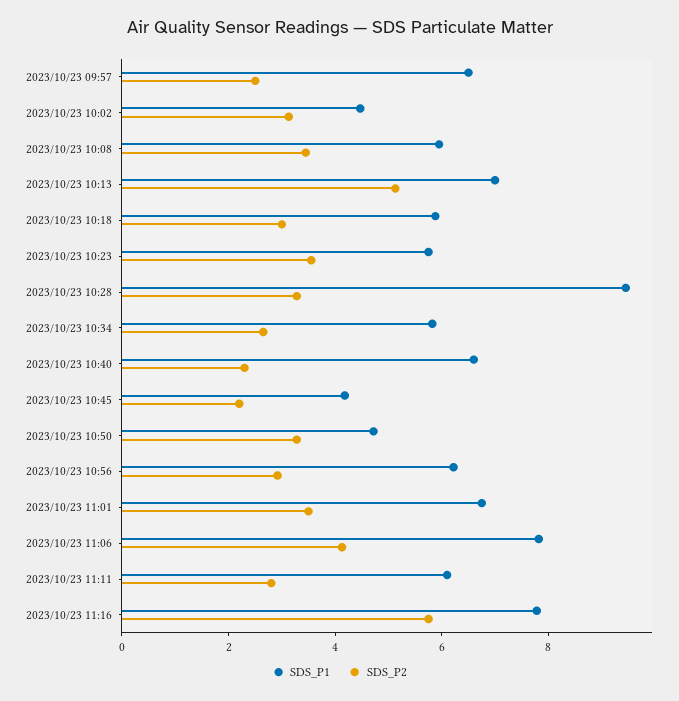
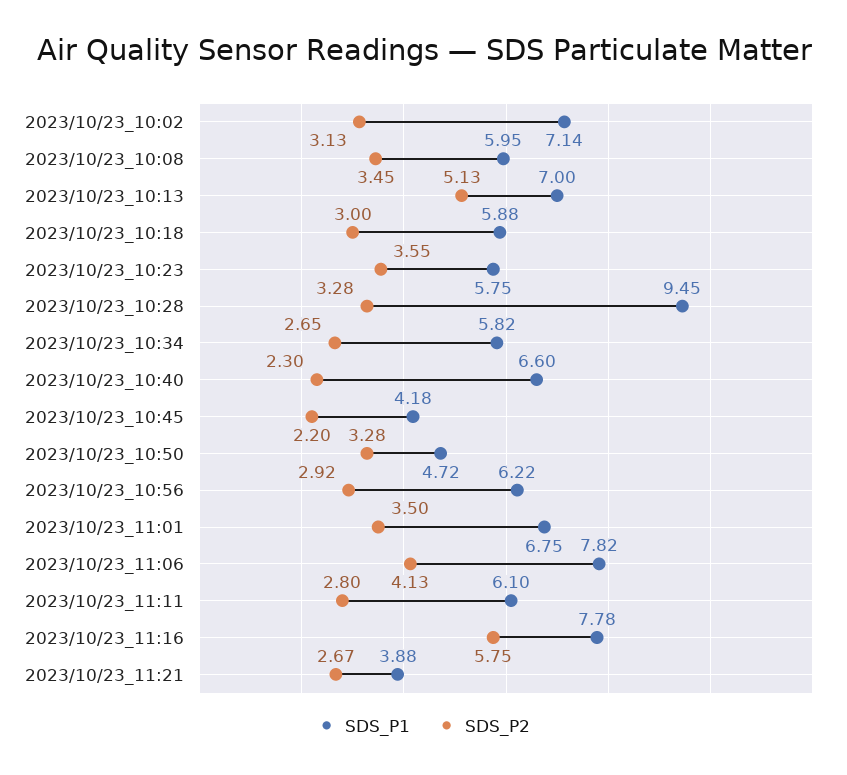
SDS_P1, 2023/10/23 09:57: 6.5 -> none
SDS_P2, 2023/10/23 09:57: 2.5 -> none
SDS_P1, 2023/10/23 10:02: 4.5 -> 7.14
SDS_P1, 2023/10/23_11:21: none -> 3.88
SDS_P2, 2023/10/23_11:21: none -> 2.67

